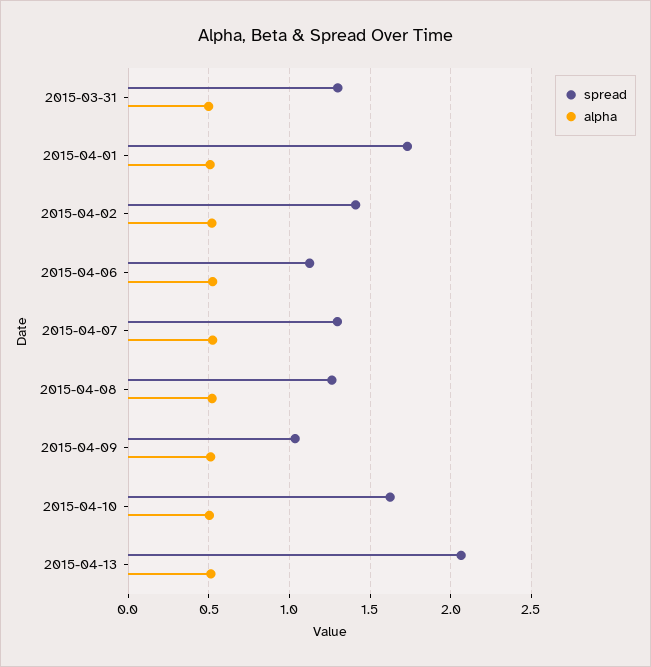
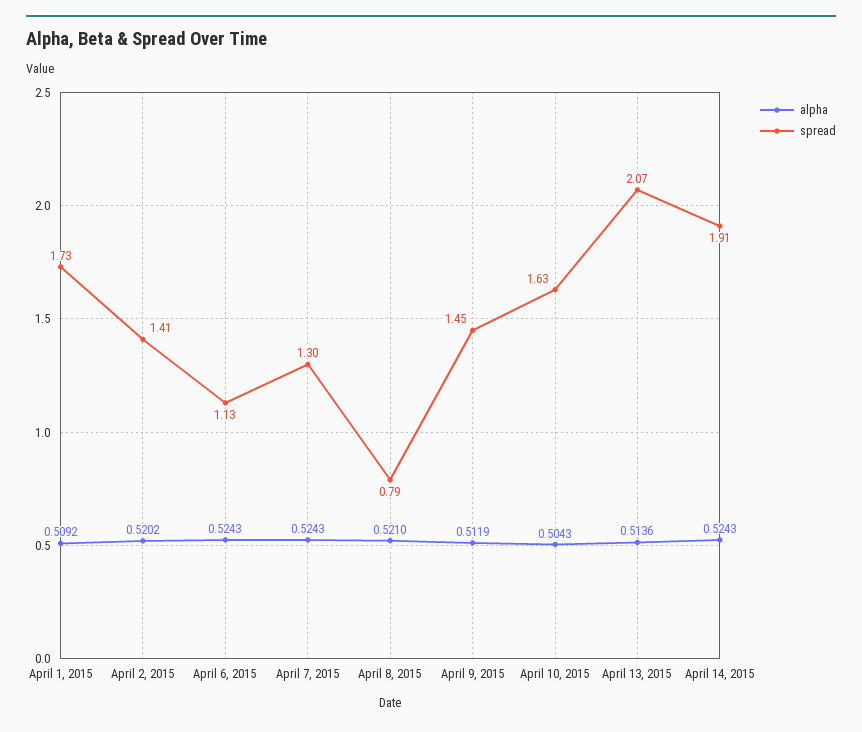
spread, 2015-03-31: 1.3 -> none
alpha, 2015-03-31: 0.5 -> none
spread, 2015-04-08: 1.25 -> 0.79
spread, 2015-04-09: 1.05 -> 1.45
alpha, April 14, 2015: none -> 0.5243
spread, April 14, 2015: none -> 1.91

